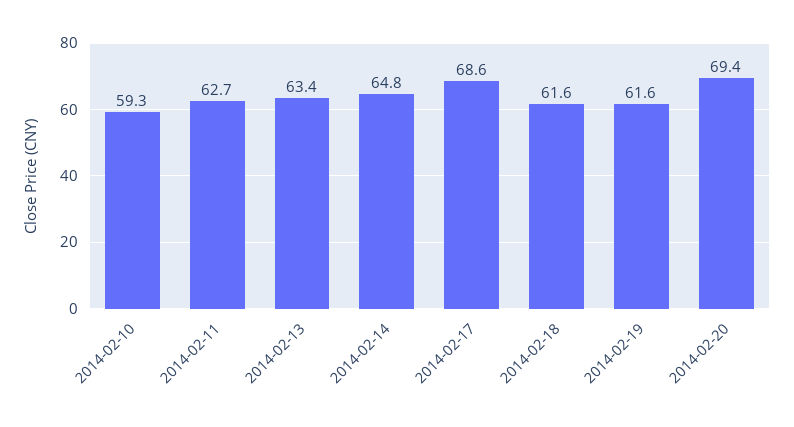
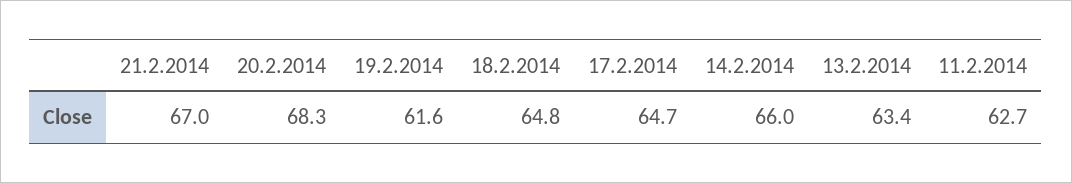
2014-02-10: 59.3 -> none
2014-02-14: 64.8 -> 66
2014-02-17: 68.6 -> 64.7
2014-02-18: 61.6 -> 64.8
2014-02-20: 69.4 -> 68.3
21.2.2014: none -> 67

